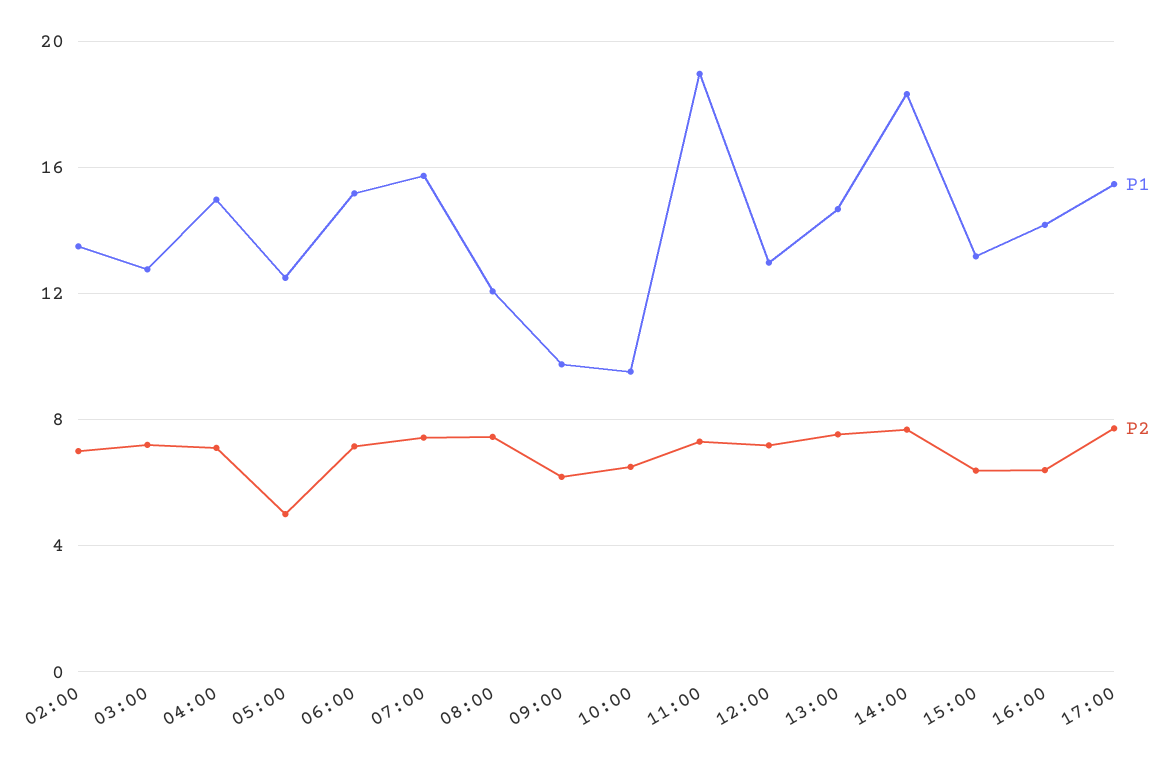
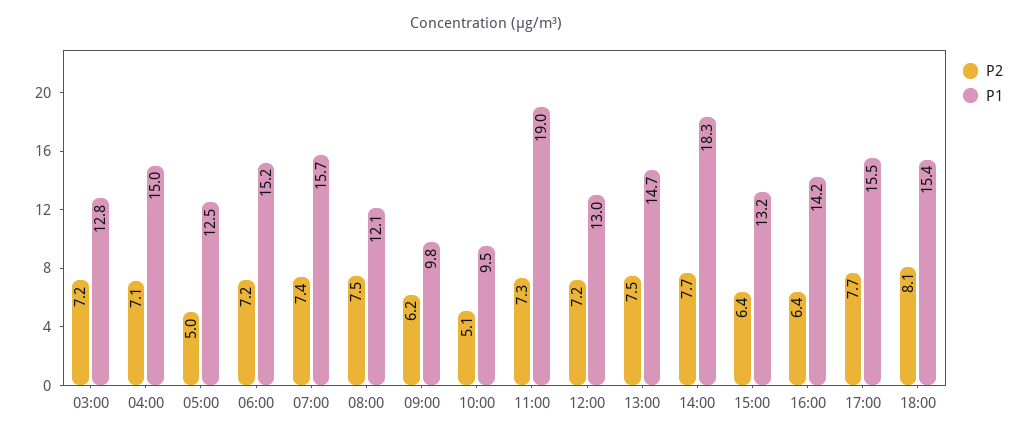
P1, 02:00: 13.5 -> none
P2, 02:00: 7 -> none
P2, 10:00: 6.5 -> 5.1
P2, 18:00: none -> 8.1
P1, 18:00: none -> 15.4

